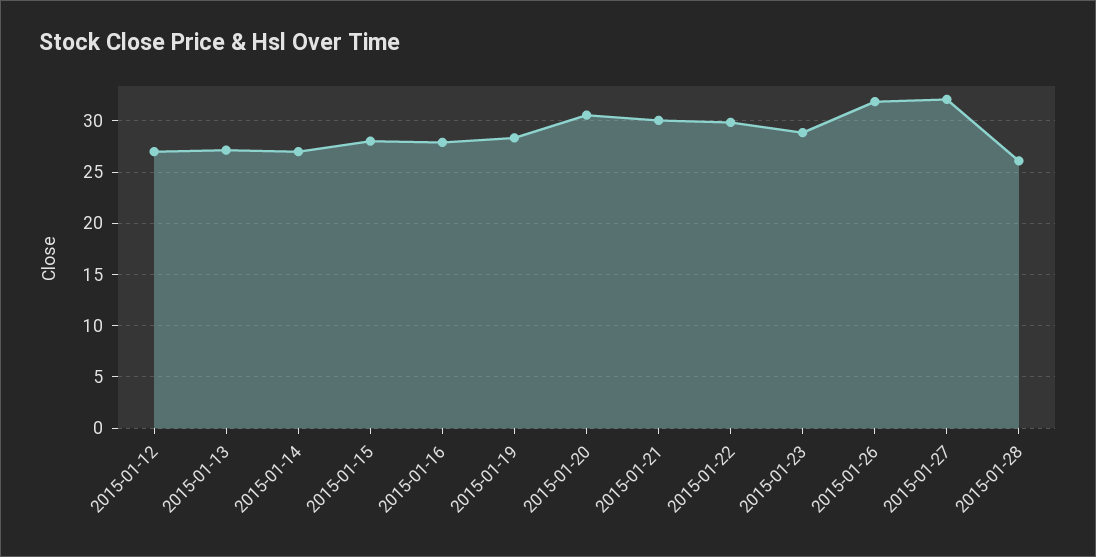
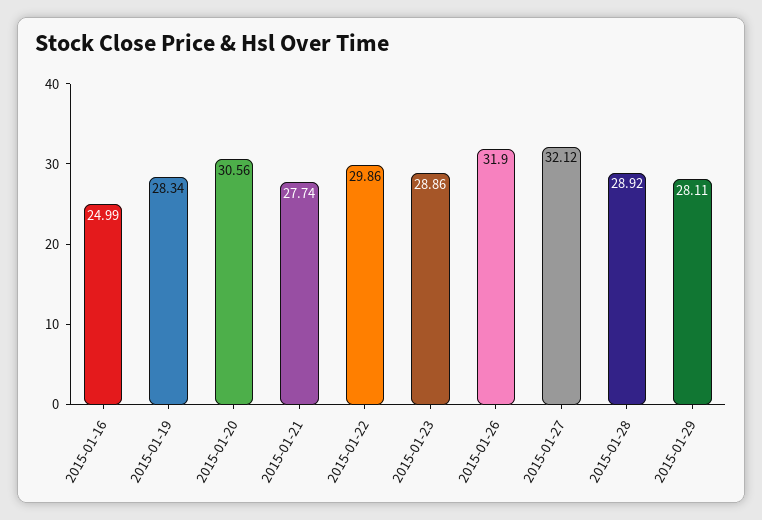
2015-01-12: 27 -> none
2015-01-13: 27 -> none
2015-01-14: 27 -> none
2015-01-15: 28 -> none
2015-01-16: 28 -> 24.99
2015-01-21: 30 -> 27.74
2015-01-28: 26 -> 28.92
2015-01-29: none -> 28.11

